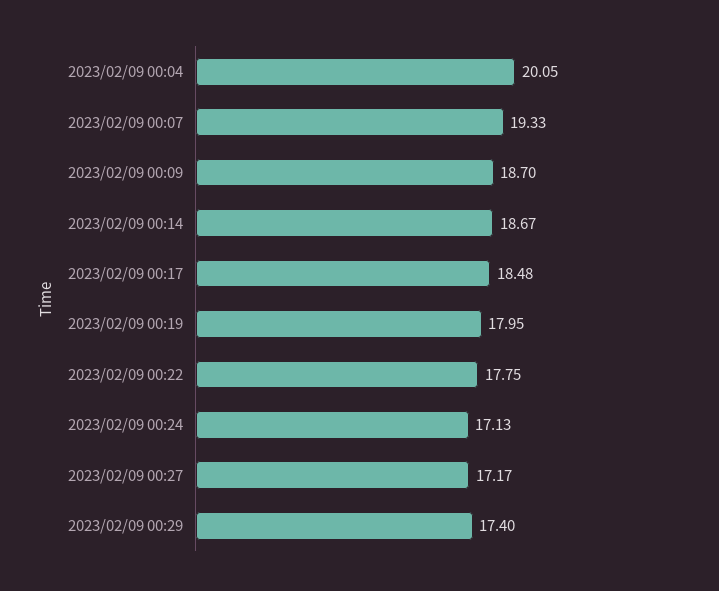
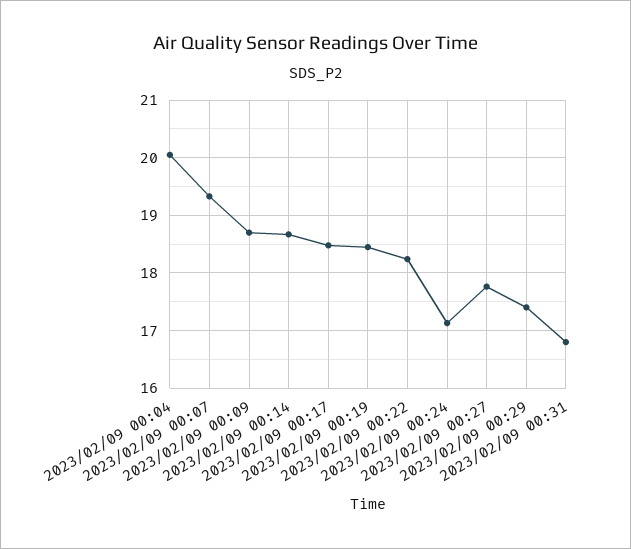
2023/02/09 00:19: 17.95 -> 18.4
2023/02/09 00:22: 17.75 -> 18.2
2023/02/09 00:27: 17.17 -> 17.8
2023/02/09 00:31: none -> 16.8

